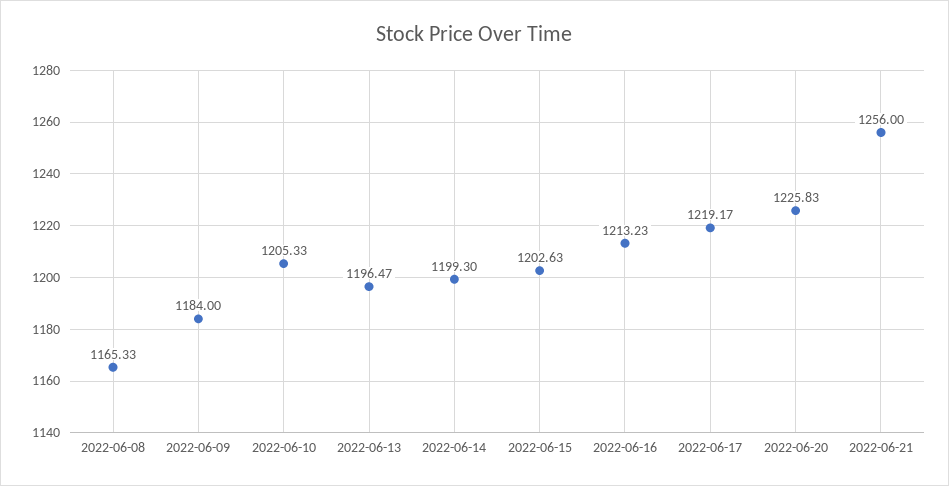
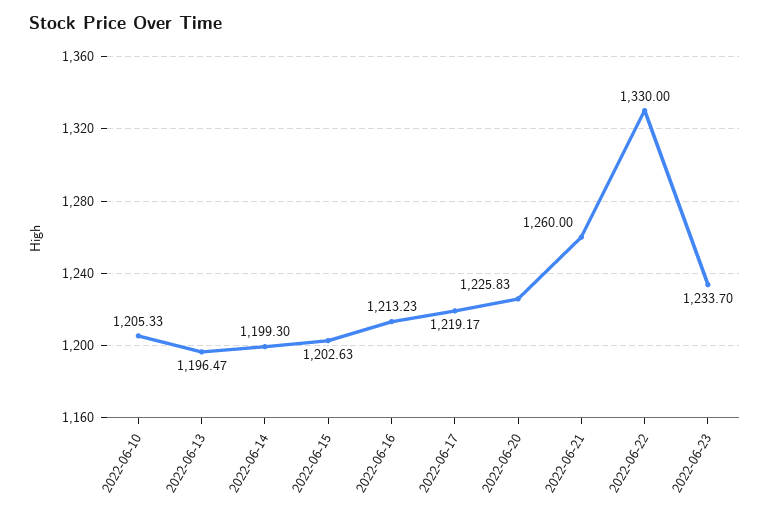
2022-06-08: 1165.33 -> none
2022-06-09: 1184 -> none
2022-06-21: 1256 -> 1260
2022-06-22: none -> 1330
2022-06-23: none -> 1233.7

